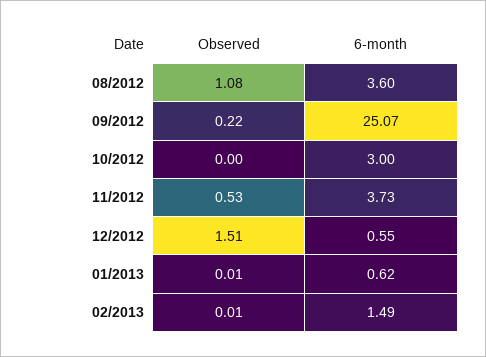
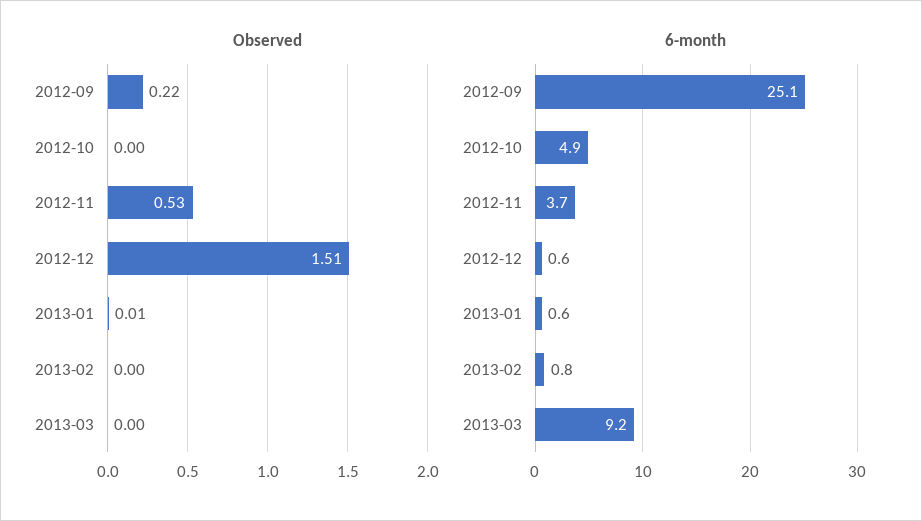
Observed, 08/2012: 1.08 -> none
6-month, 08/2012: 3.6 -> none
6-month, 10/2012: 3 -> 4.9
Observed, 02/2013: 0.01 -> 0
6-month, 02/2013: 1.49 -> 0.8
Observed, 2013-03: none -> 0
6-month, 2013-03: none -> 9.2

